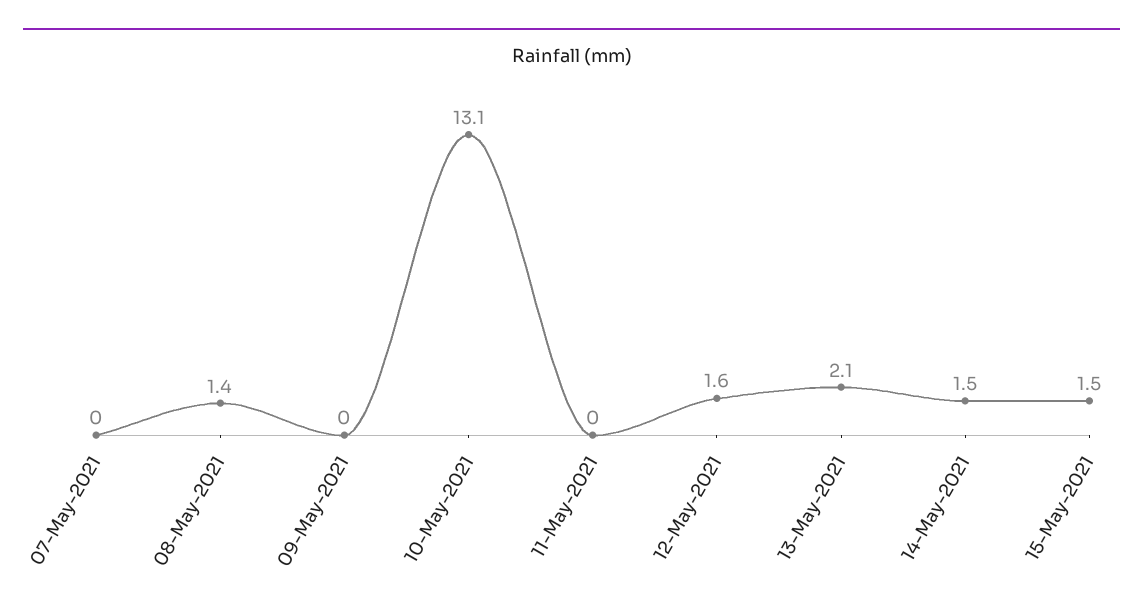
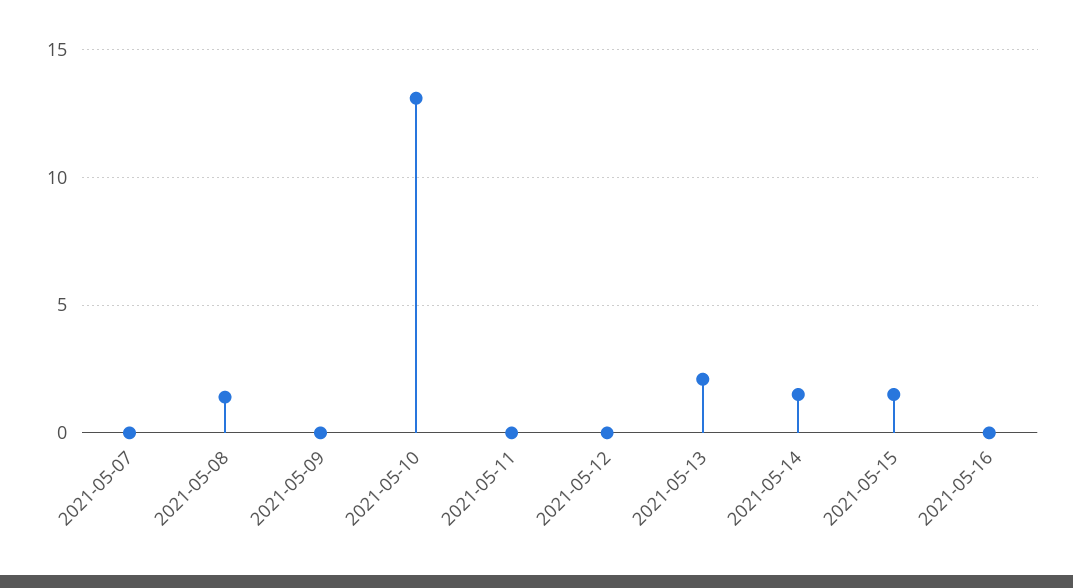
12-May-2021: 1.6 -> 0
2021-05-16: none -> 0

